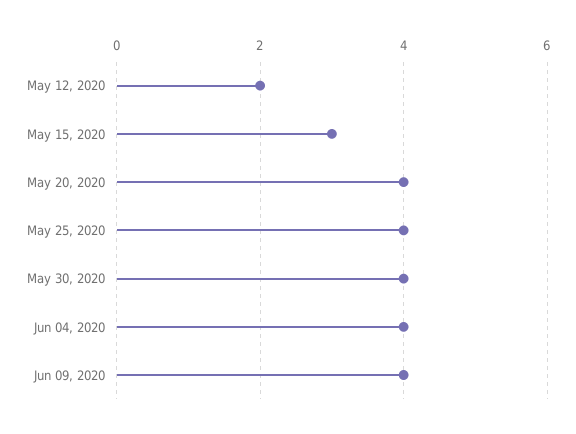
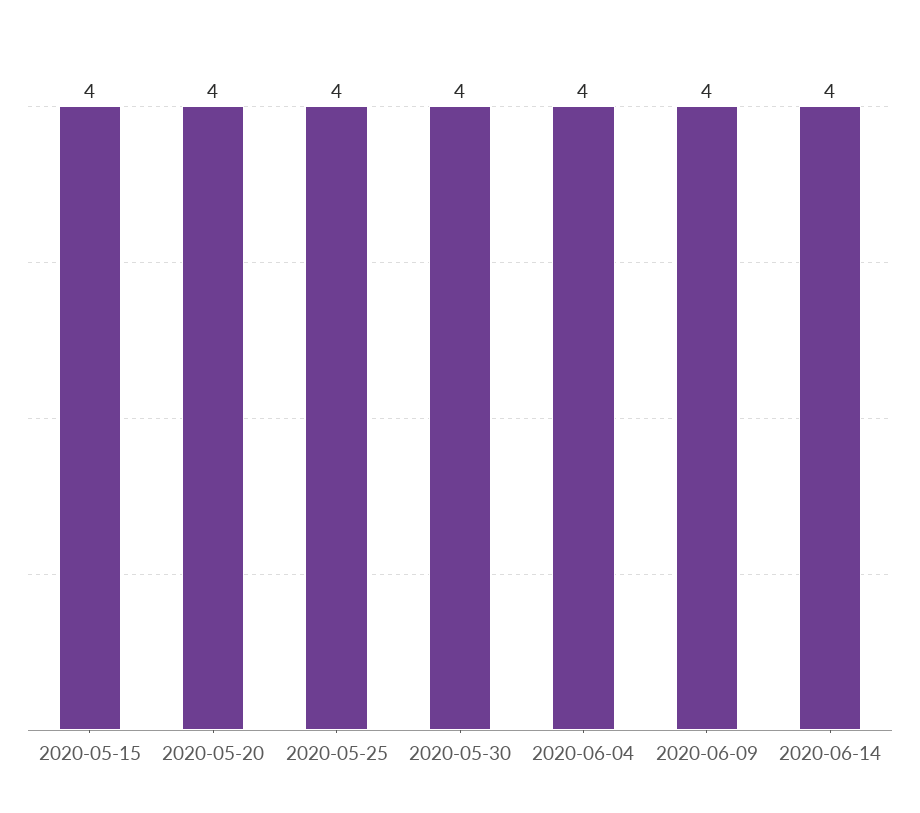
May 12, 2020: 2 -> none
May 15, 2020: 3 -> 4
2020-06-14: none -> 4

